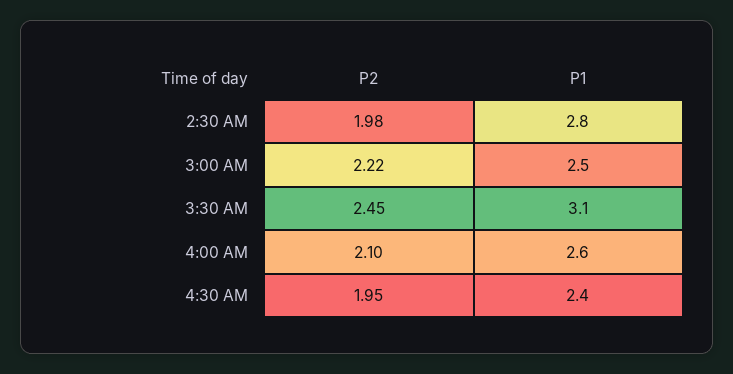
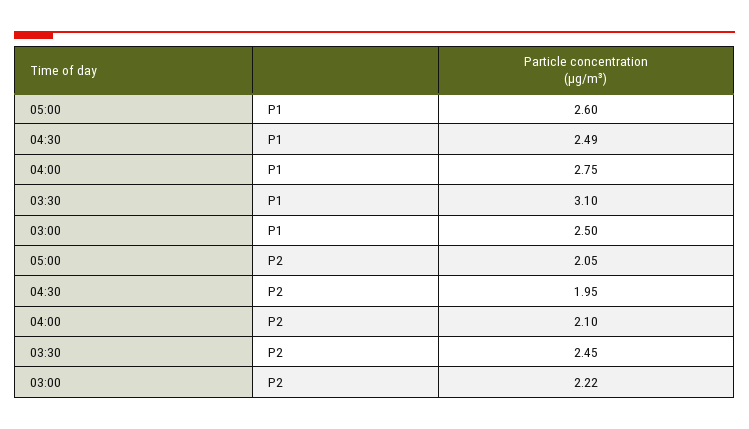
P2, 2:30 AM: 1.98 -> none
P1, 2:30 AM: 2.8 -> none
P1, 4:00 AM: 2.6 -> 2.75
P1, 4:30 AM: 2.4 -> 2.49
P1, 05:00: none -> 2.6
P2, 05:00: none -> 2.05

